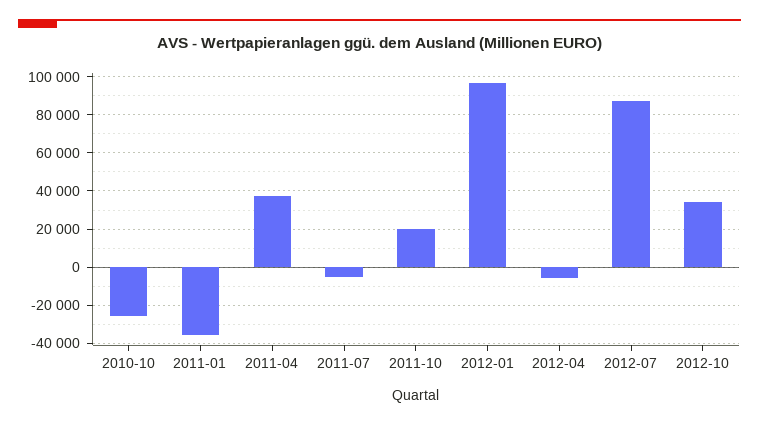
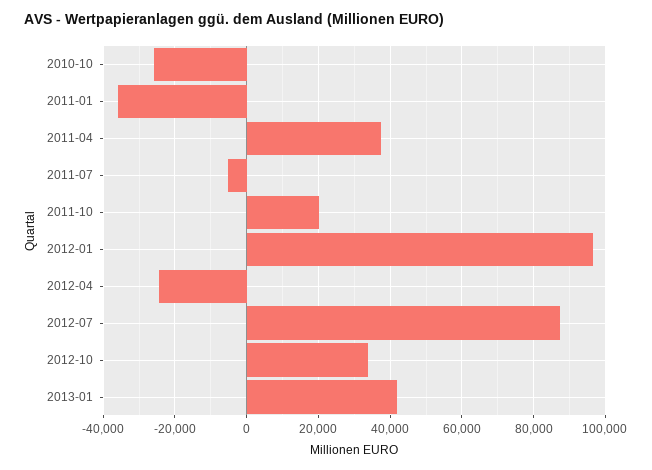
2012-04: -5000 -> -24000
2013-01: none -> 42000

